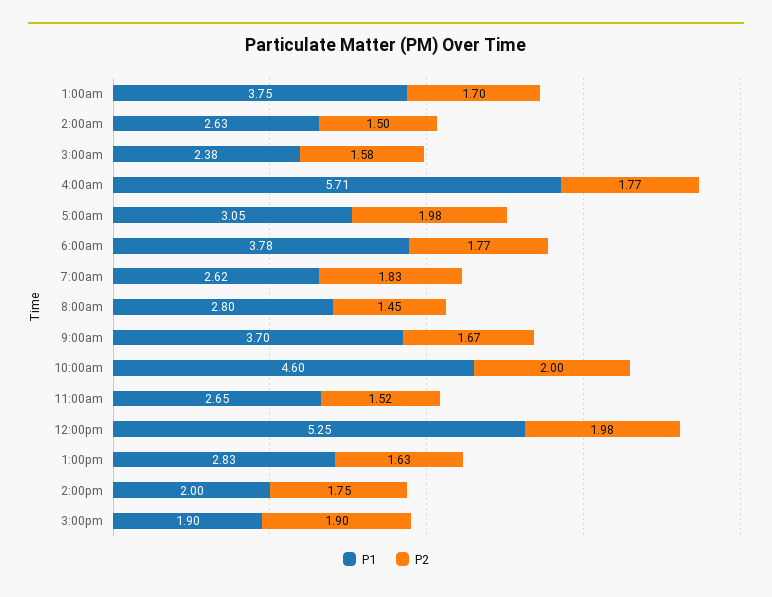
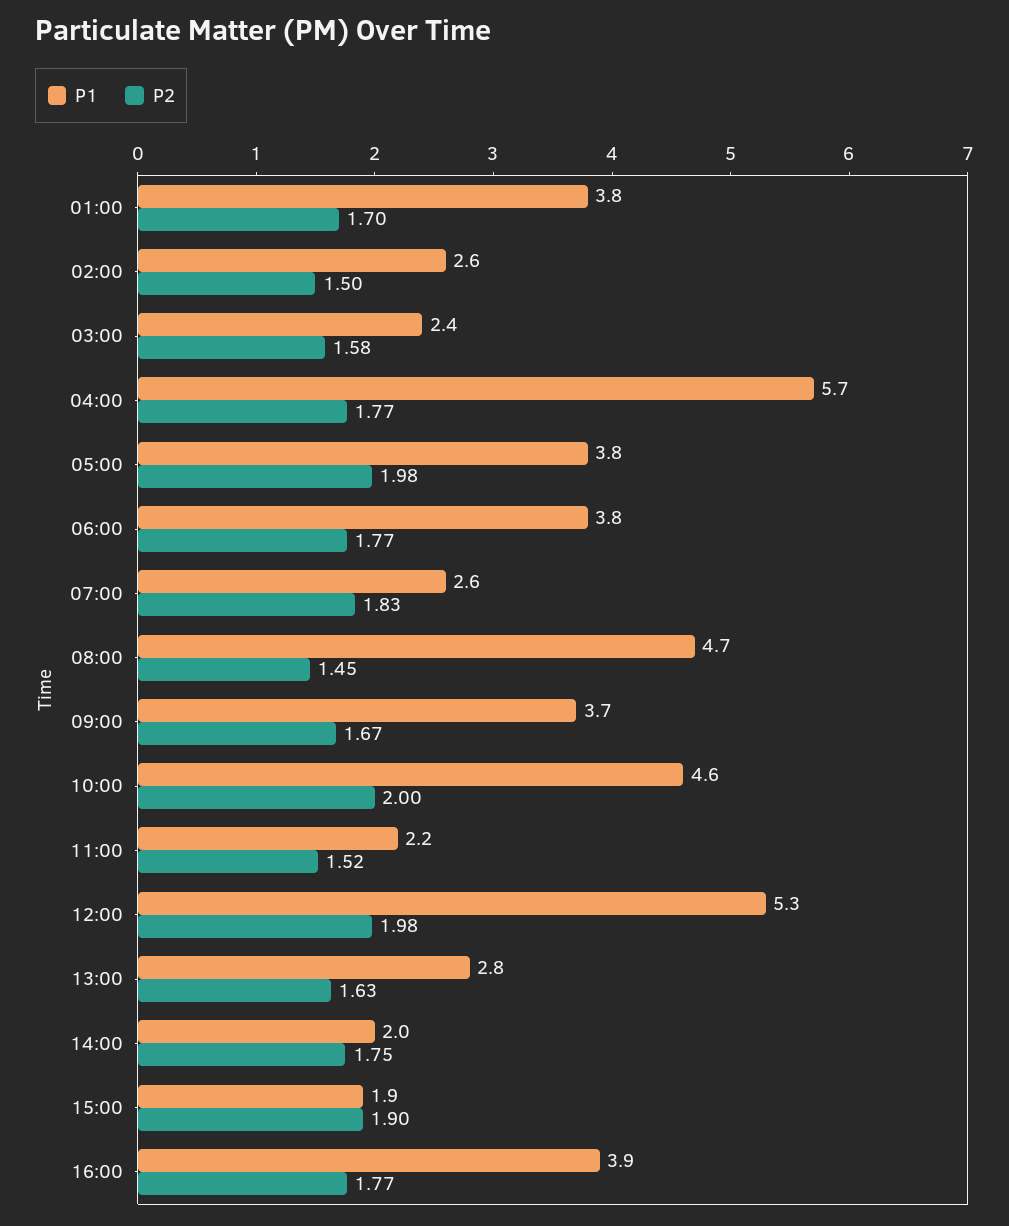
P1, 5:00am: 3.05 -> 3.8
P1, 8:00am: 2.8 -> 4.7
P1, 11:00am: 2.65 -> 2.2
P1, 16:00: none -> 3.9
P2, 16:00: none -> 1.77

